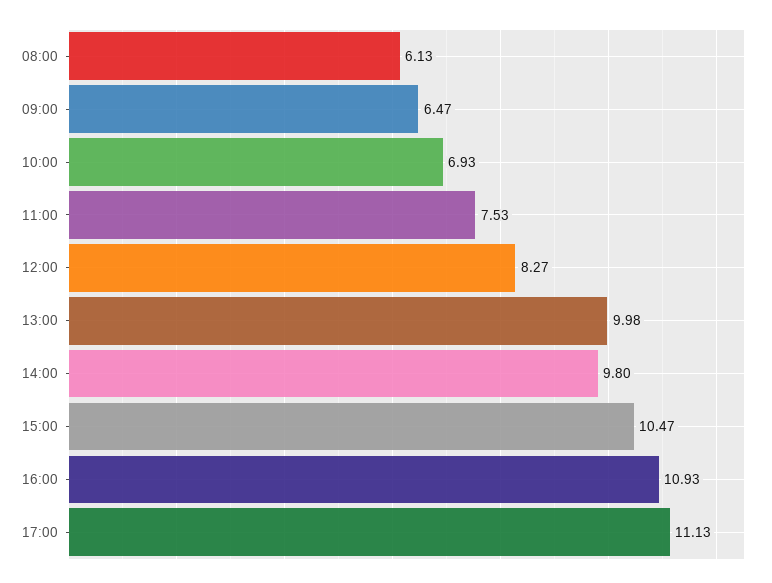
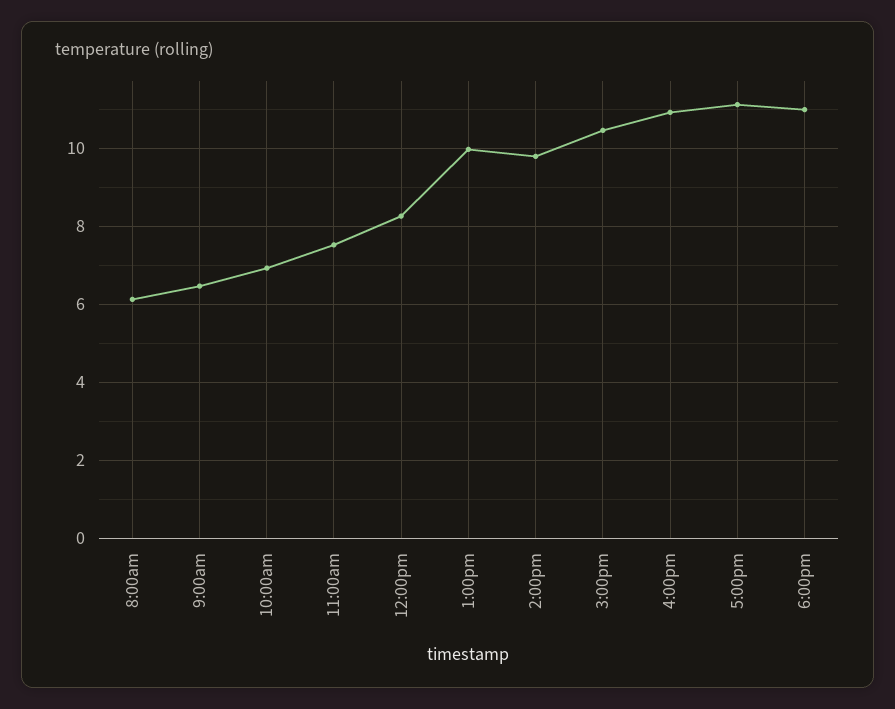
6:00pm: none -> 11

